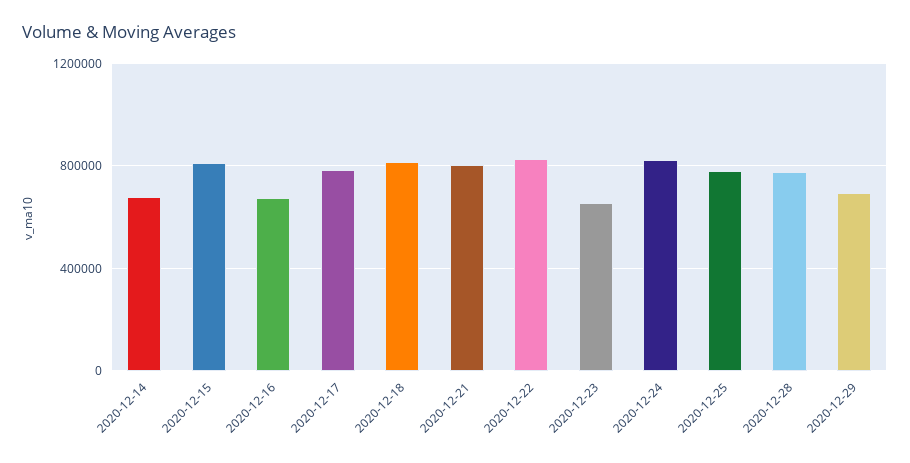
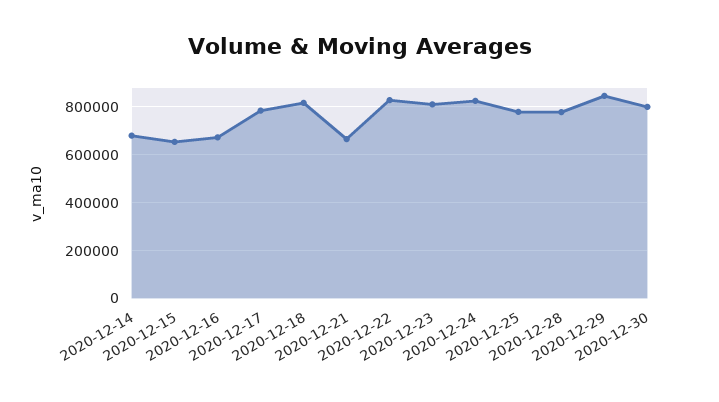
2020-12-15: 800000 -> 650000
2020-12-21: 800000 -> 650000
2020-12-23: 650000 -> 800000
2020-12-29: 700000 -> 850000
2020-12-30: none -> 800000

